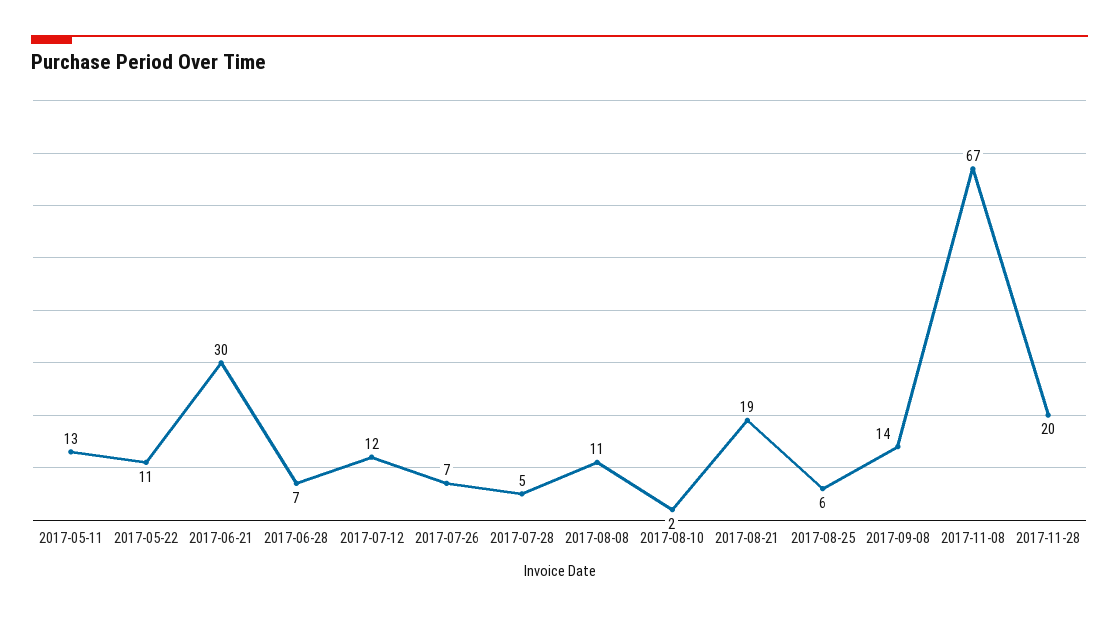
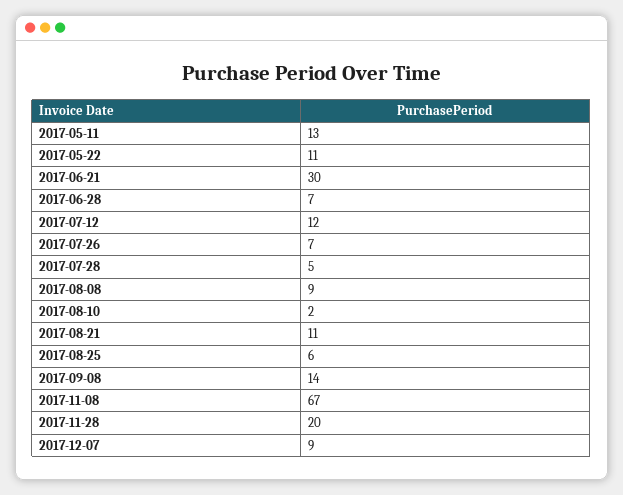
2017-08-08: 11 -> 9
2017-08-21: 19 -> 11
2017-12-07: none -> 9

